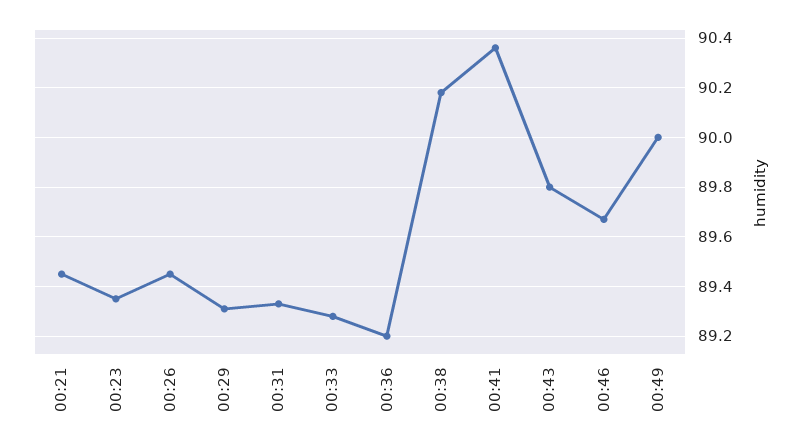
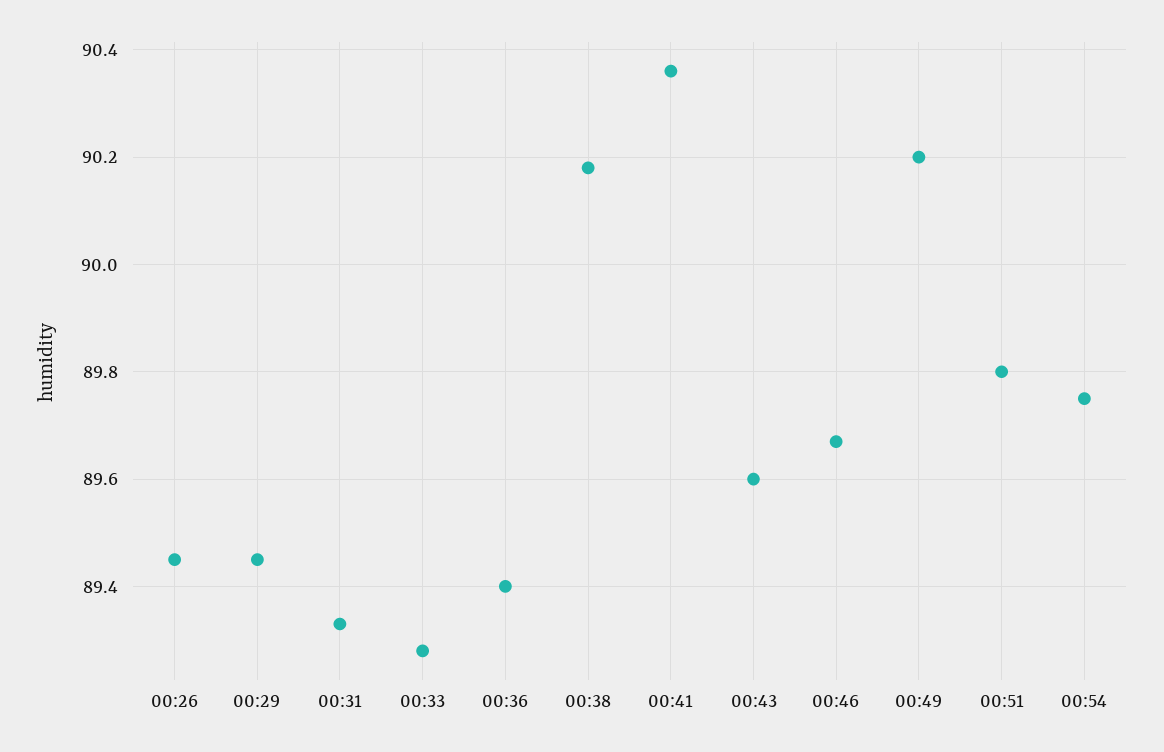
00:21: 89.45 -> none
00:23: 89.35 -> none
00:29: 89.3 -> 89.45
00:36: 89.2 -> 89.4
00:43: 89.8 -> 89.6
00:49: 90 -> 90.2
00:51: none -> 89.8
00:54: none -> 89.75

